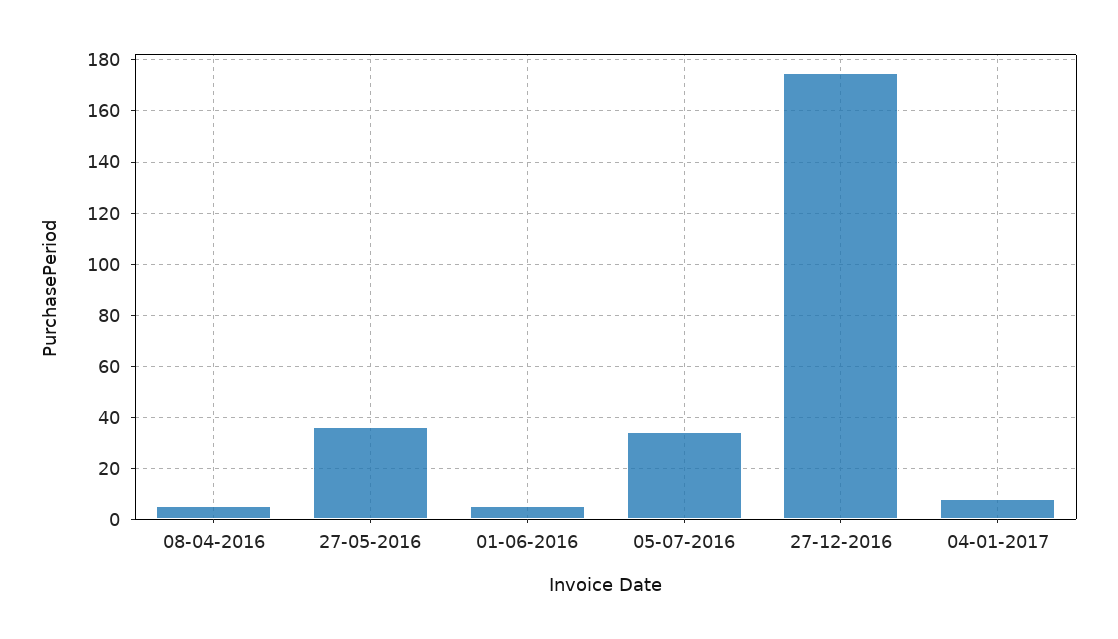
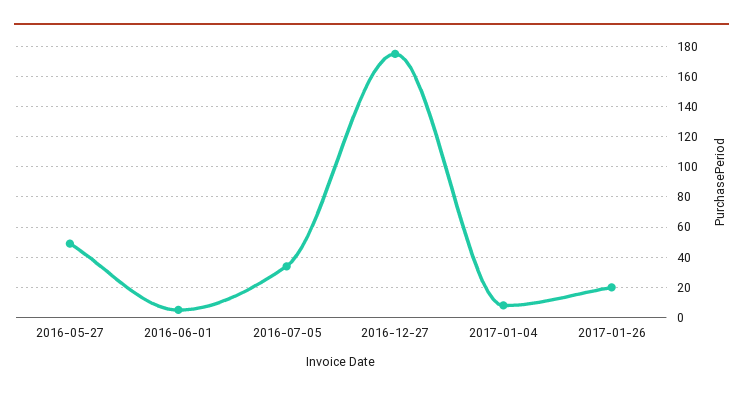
08-04-2016: 5 -> none
27-05-2016: 35 -> 50
2017-01-26: none -> 20

